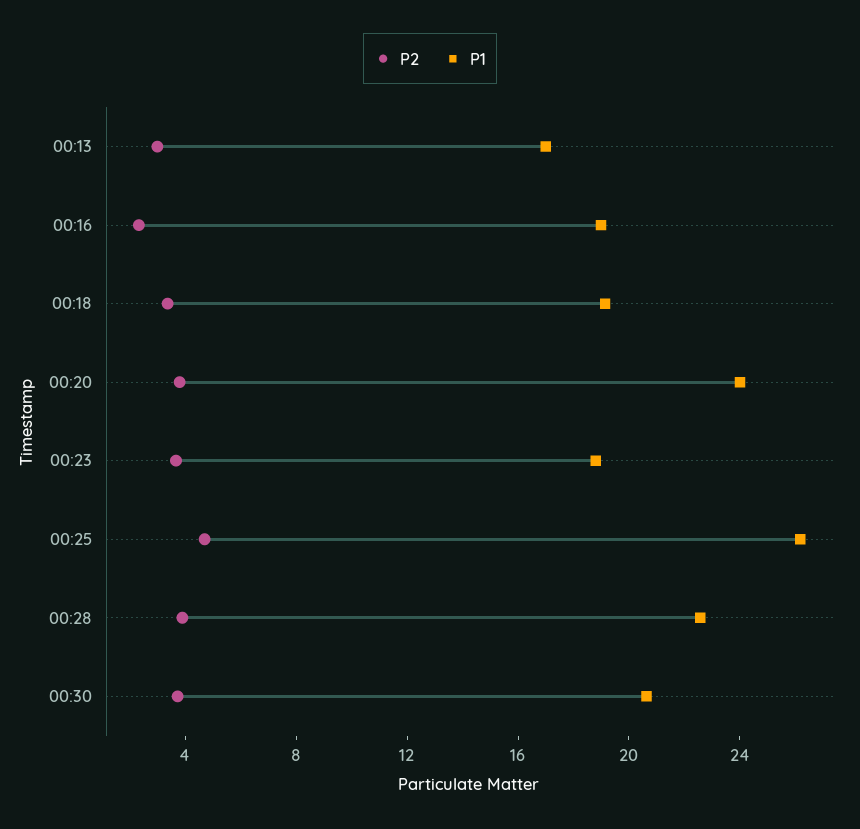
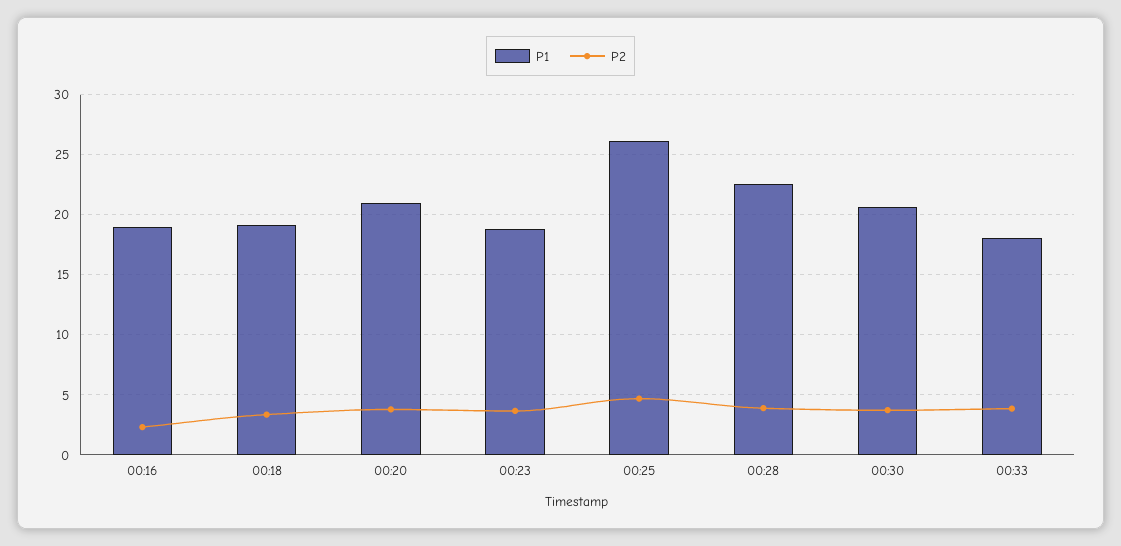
P2, 00:13: 3 -> none
P1, 00:13: 17 -> none
P1, 00:20: 24 -> 21
P1, 00:33: none -> 18
P2, 00:33: none -> 4

